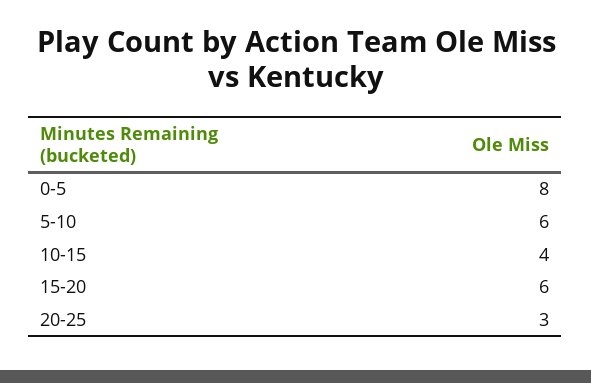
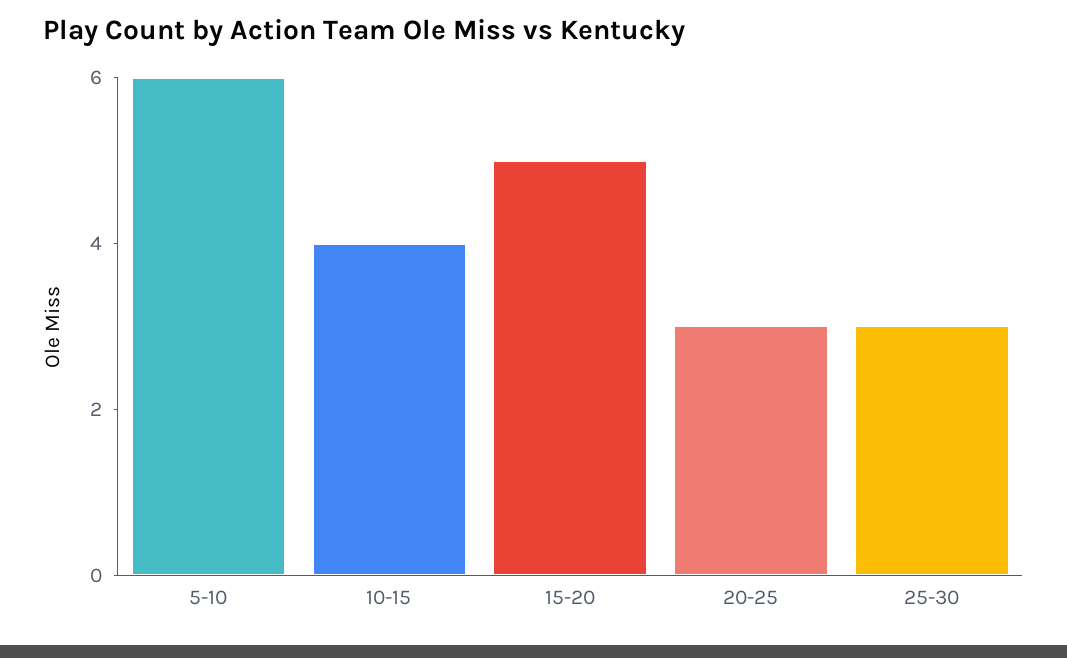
0-5: 8 -> none
15-20: 6 -> 5
25-30: none -> 3

